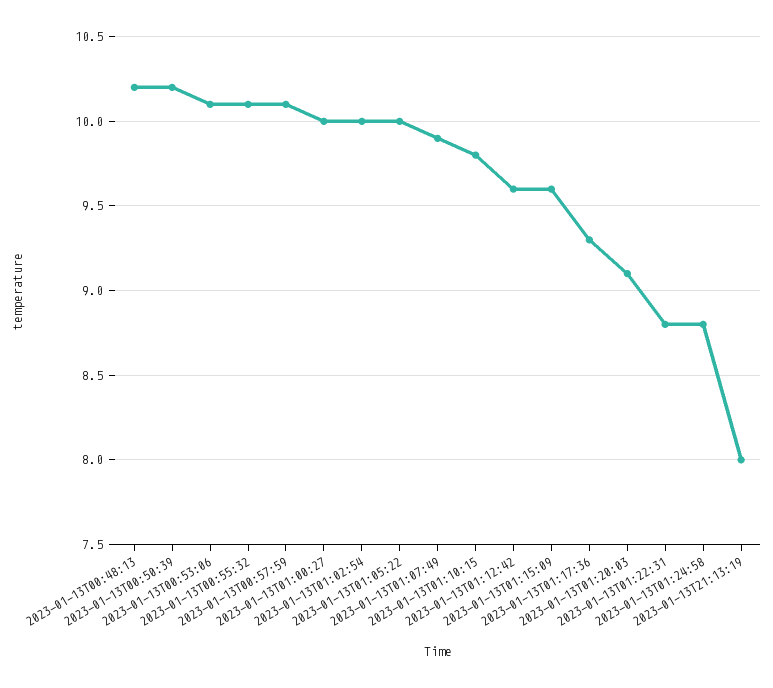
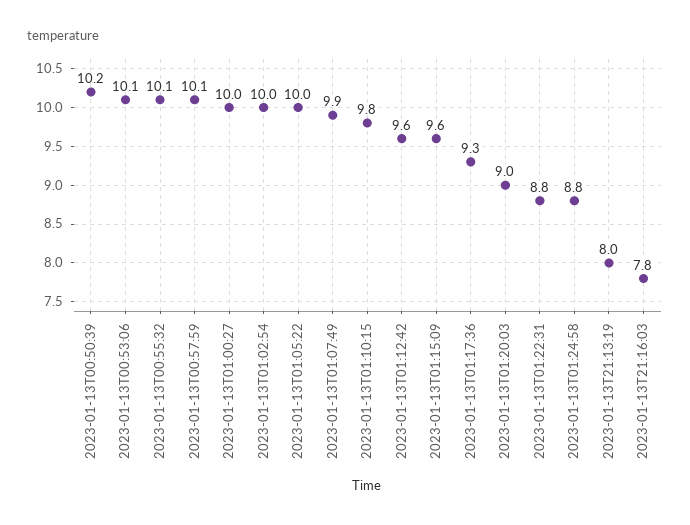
2023-01-13T00:48:13: 10.2 -> none
2023-01-13T01:20:03: 9.1 -> 9
2023-01-13T21:16:03: none -> 7.8

